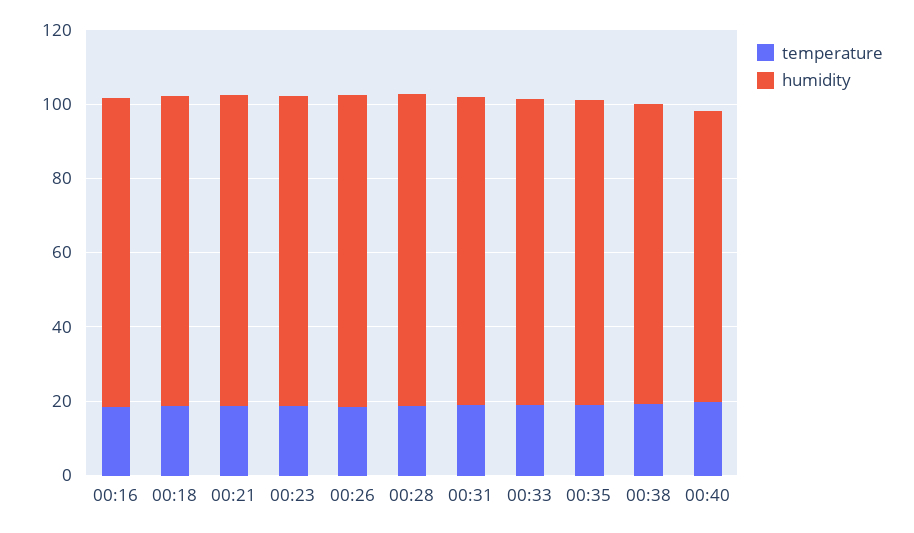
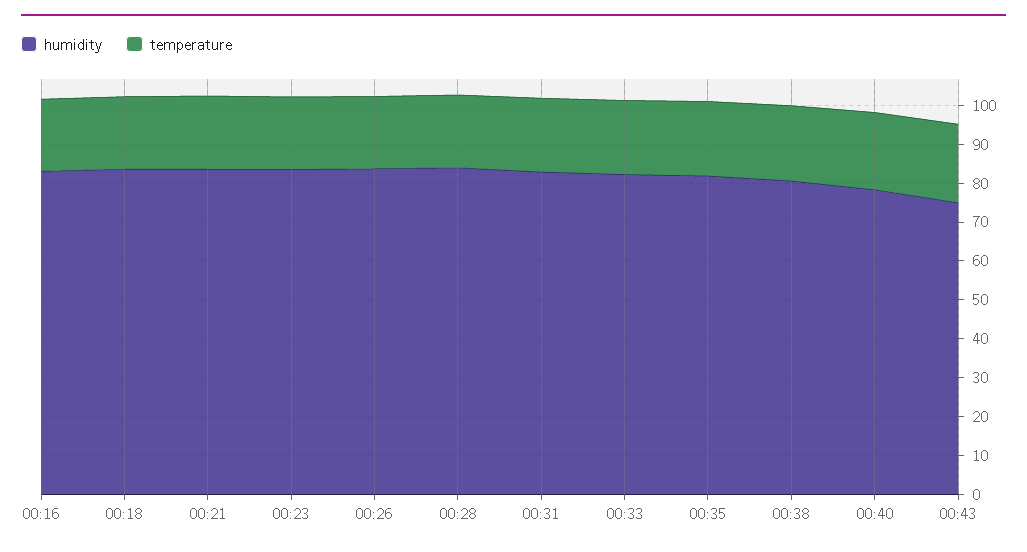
humidity, 00:43: none -> 75
temperature, 00:43: none -> 20

